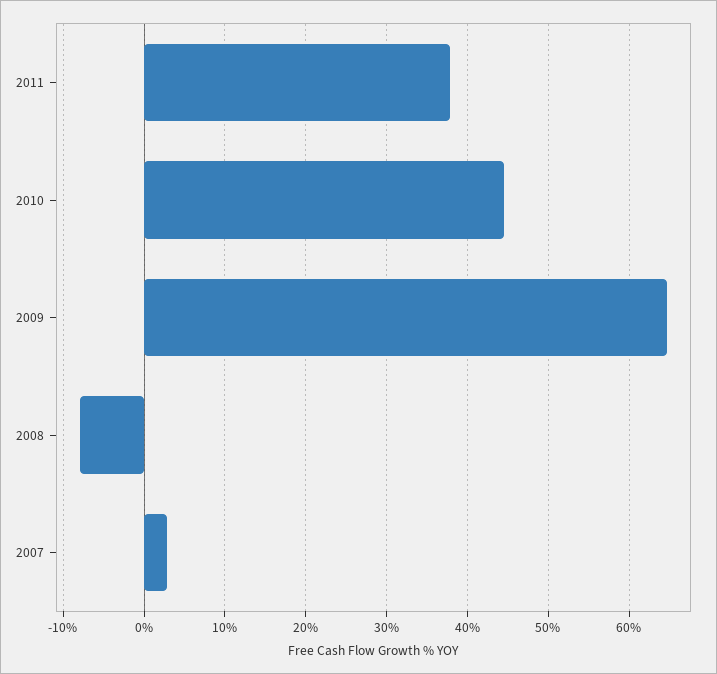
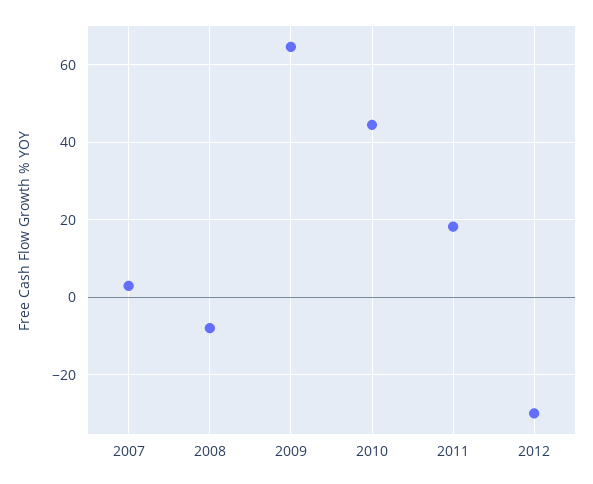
2011: 38 -> 18
2012: none -> -30

